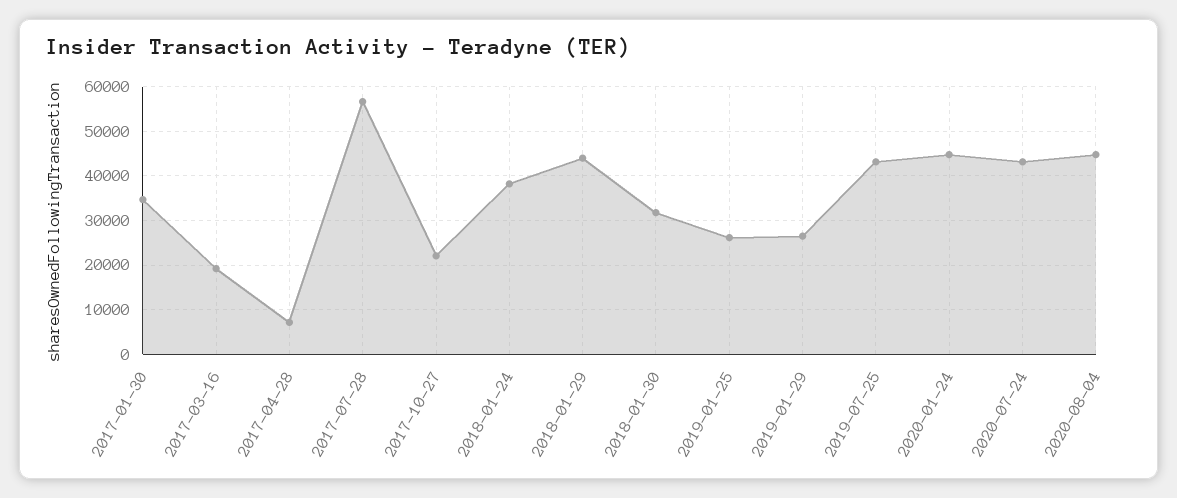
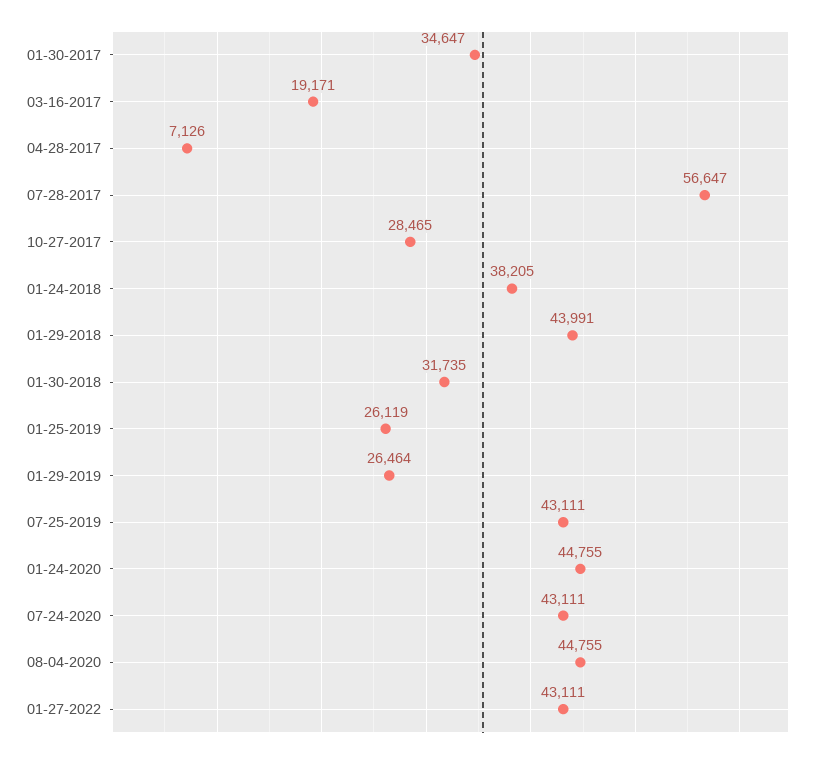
2017-10-27: 22000 -> 28465
01-27-2022: none -> 43111

